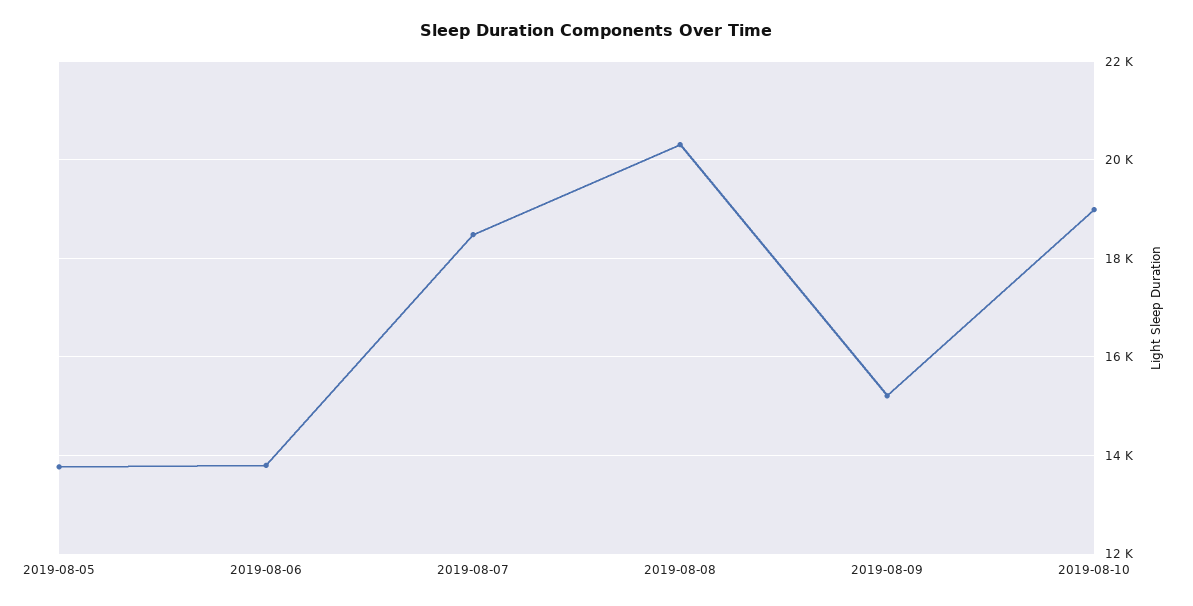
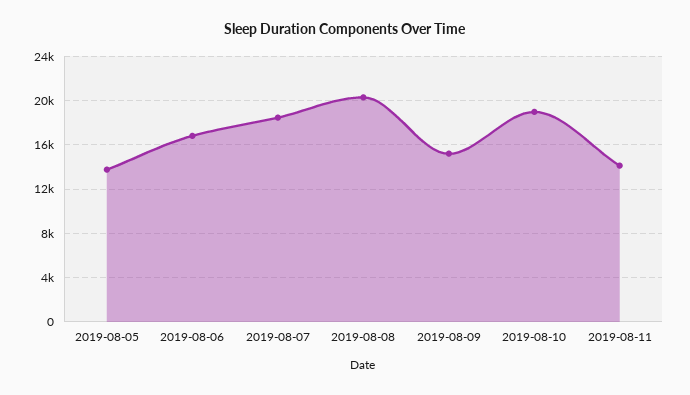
2019-08-06: 13800 -> 17000
2019-08-11: none -> 14000

